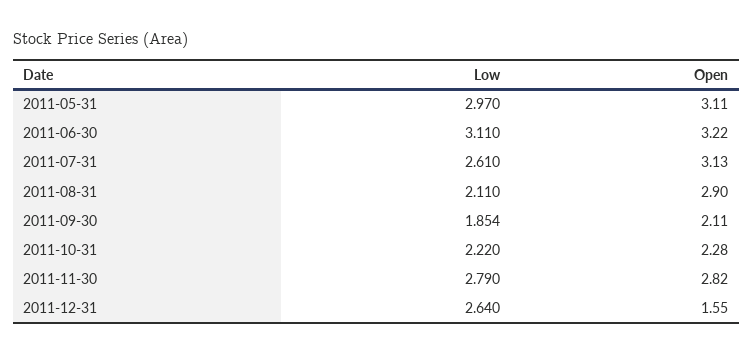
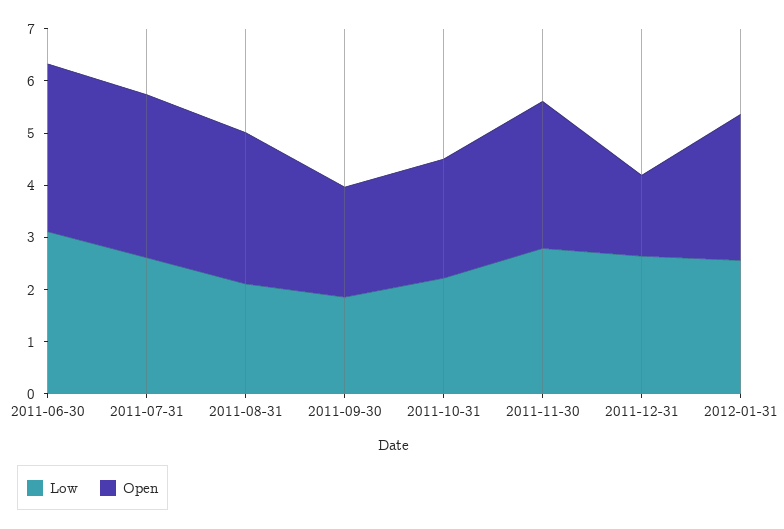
Low, 2011-05-31: 2.97 -> none
Open, 2011-05-31: 3.11 -> none
Low, 2012-01-31: none -> 2.6
Open, 2012-01-31: none -> 2.8

